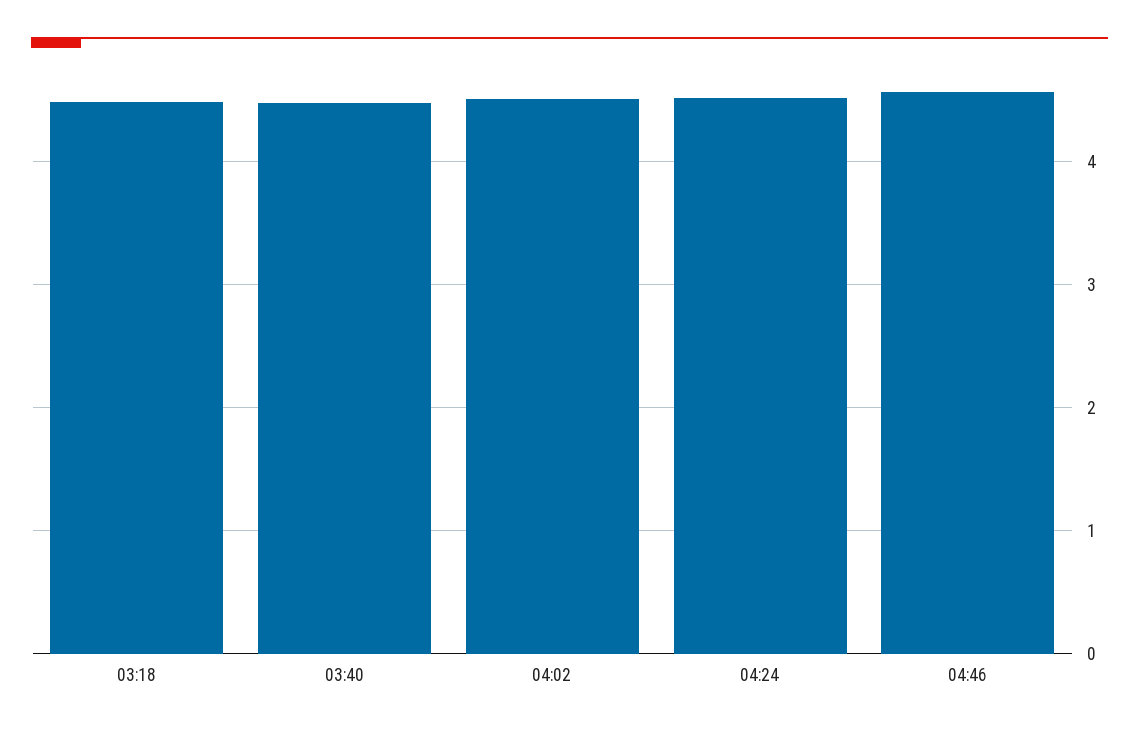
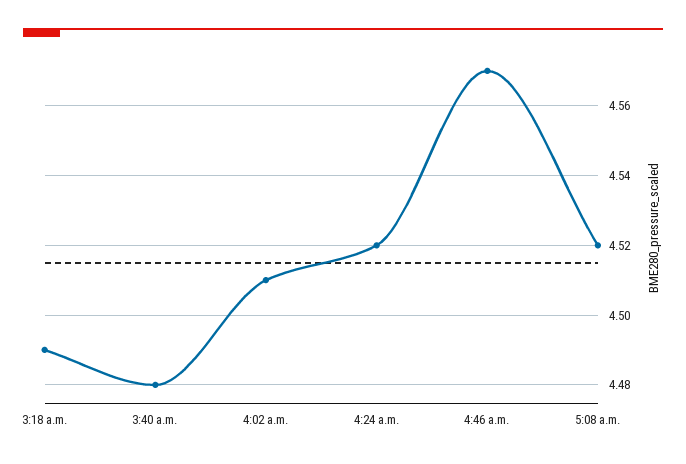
5:08 a.m.: none -> 4.52

